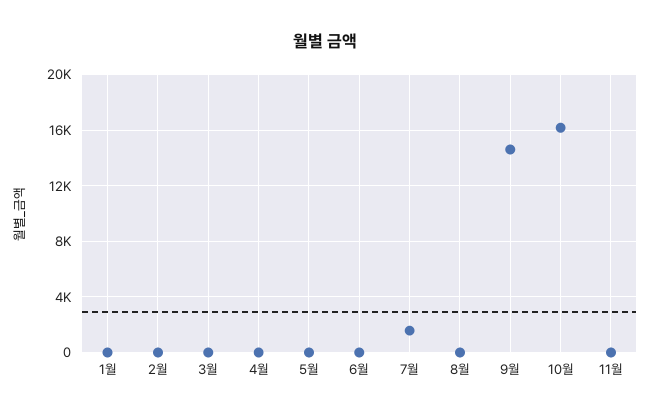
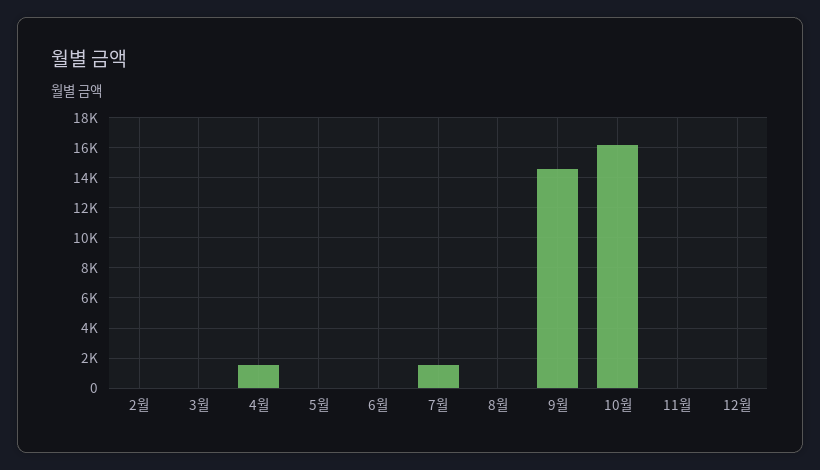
1월: 0 -> none
4월: 0 -> 1500
12월: none -> 0

